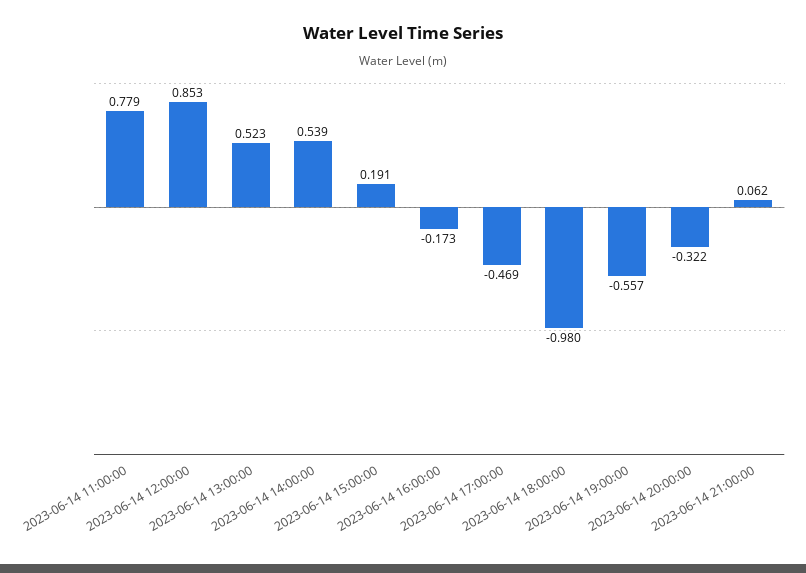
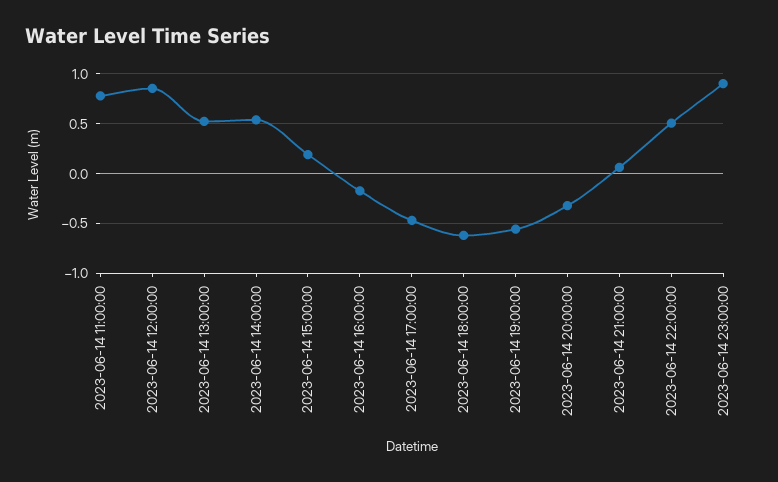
2023-06-14 18:00:00: -0.98 -> -0.6
2023-06-14 22:00:00: none -> 0.5
2023-06-14 23:00:00: none -> 0.9

